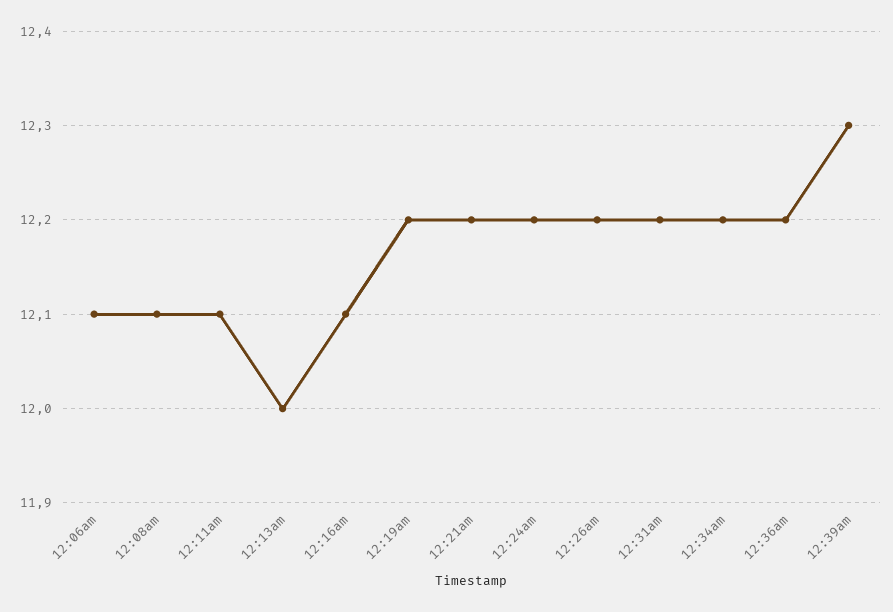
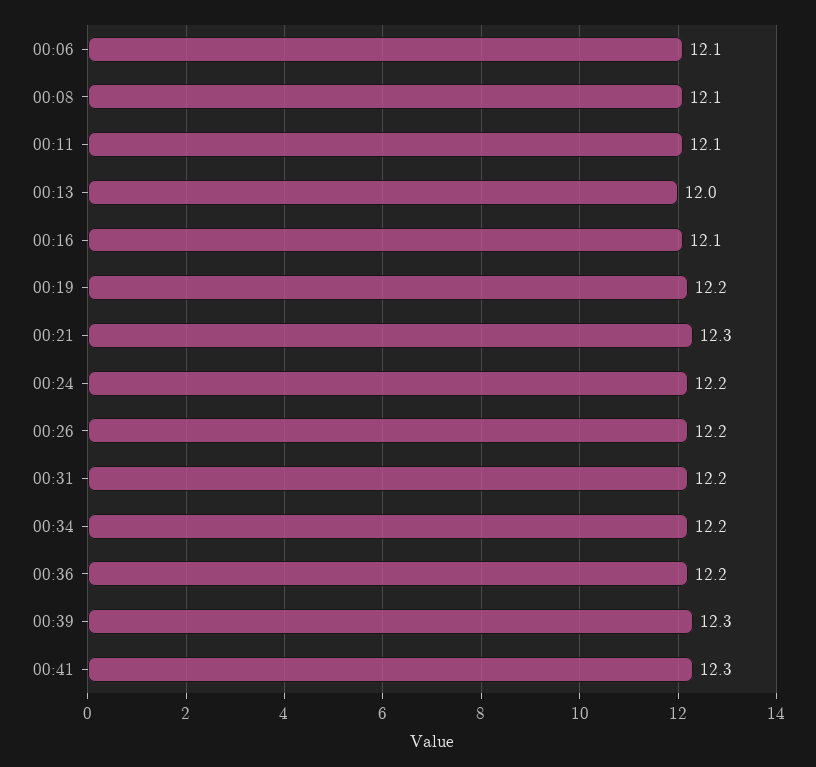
12:21am: 12.2 -> 12.3
00:41: none -> 12.3

